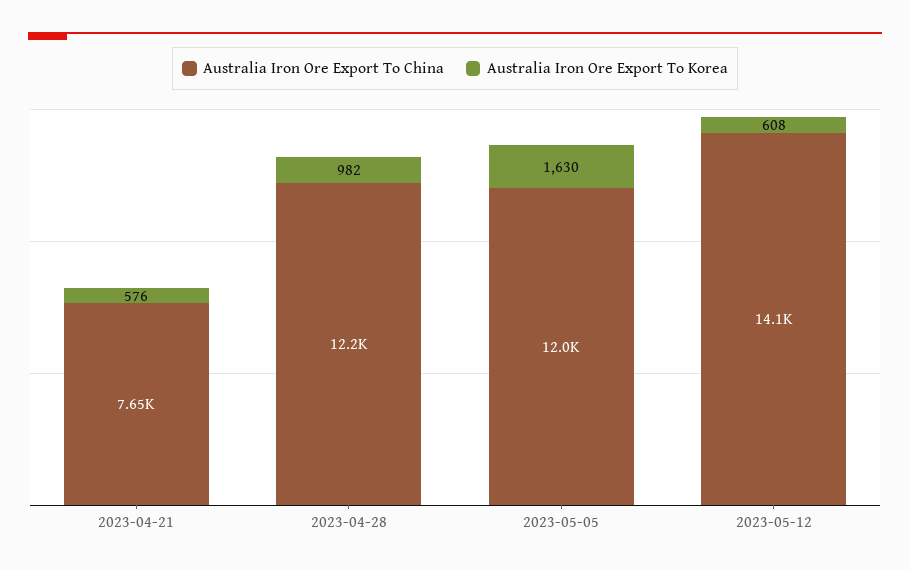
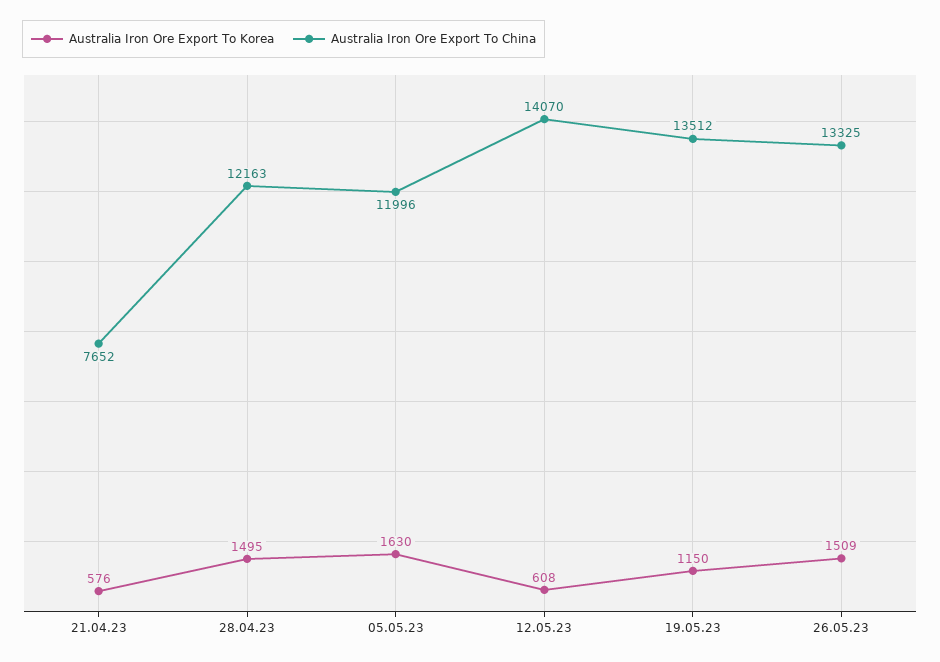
Australia Iron Ore Export To Korea, 2023-04-28: 982 -> 1495
Australia Iron Ore Export To Korea, 19.05.23: none -> 1150
Australia Iron Ore Export To China, 19.05.23: none -> 13512
Australia Iron Ore Export To Korea, 26.05.23: none -> 1509
Australia Iron Ore Export To China, 26.05.23: none -> 13325

